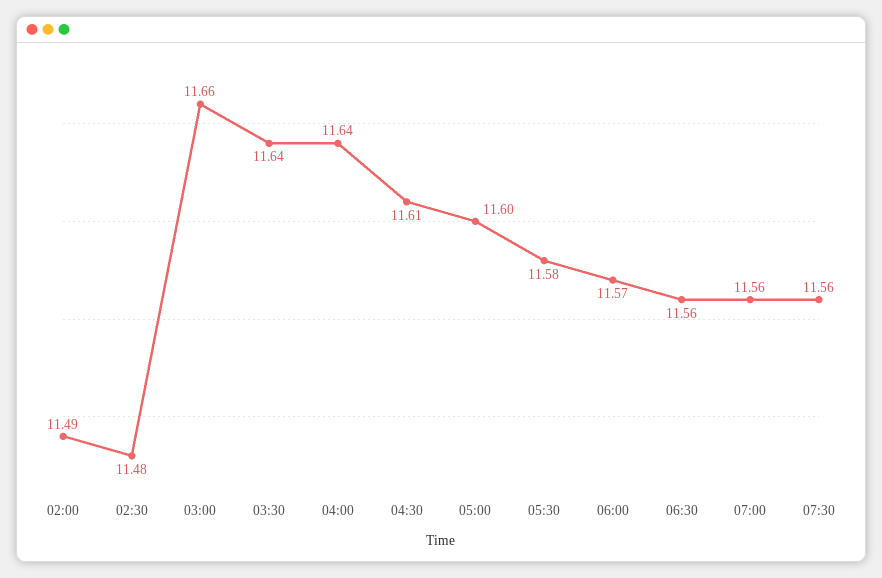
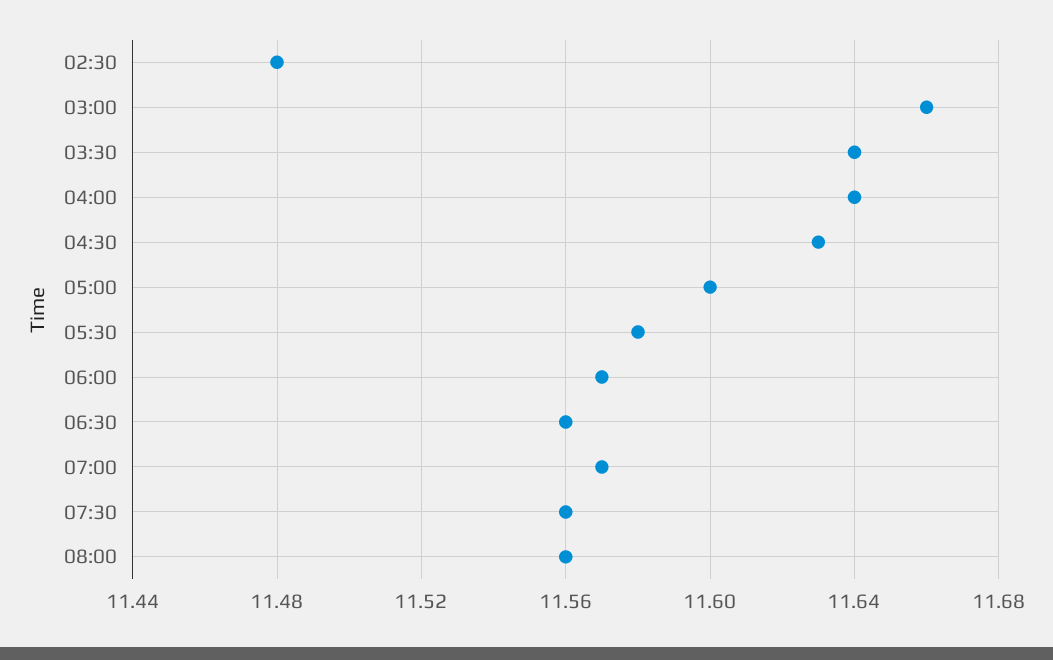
02:00: 11.49 -> none
04:30: 11.61 -> 11.63
07:00: 11.56 -> 11.57
08:00: none -> 11.56

